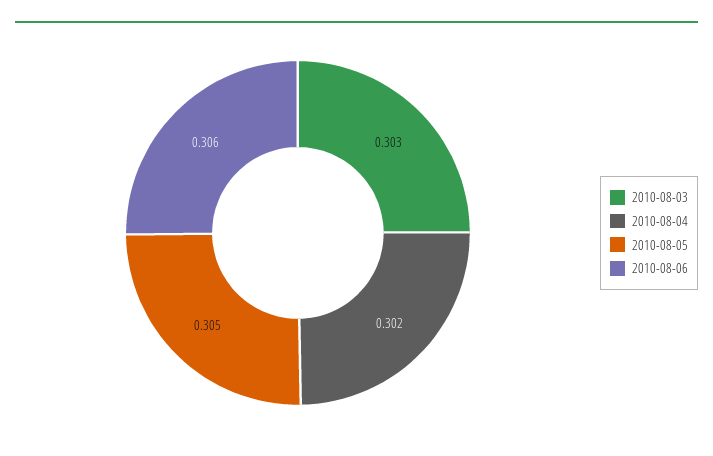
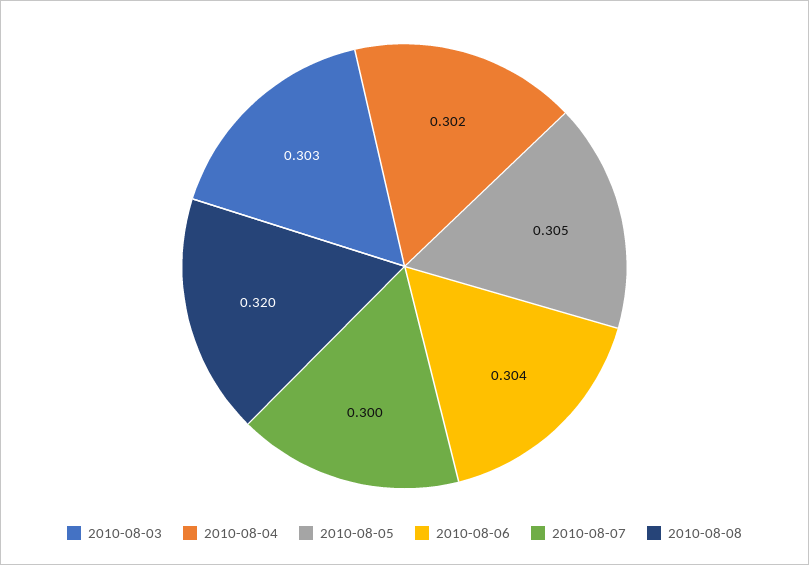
2010-08-06: 0.306 -> 0.304
2010-08-07: none -> 0.3
2010-08-08: none -> 0.32

